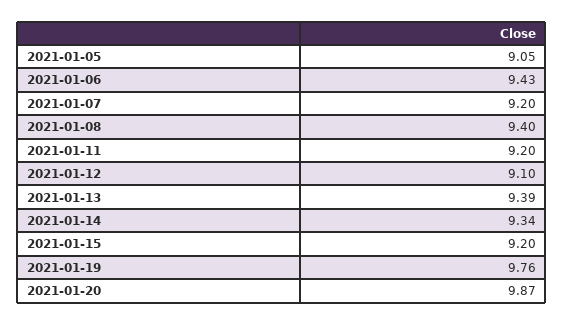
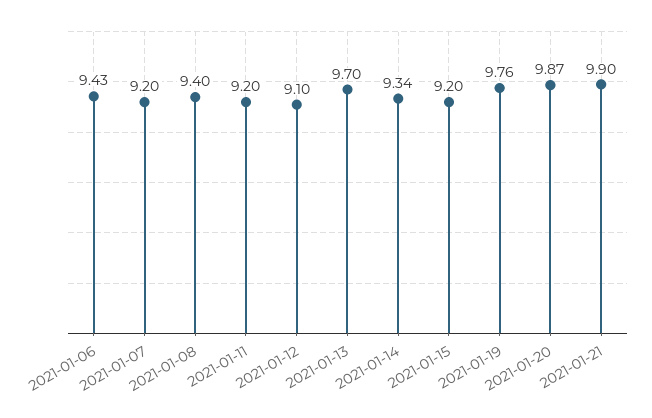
2021-01-05: 9.05 -> none
2021-01-13: 9.39 -> 9.7
2021-01-21: none -> 9.9

